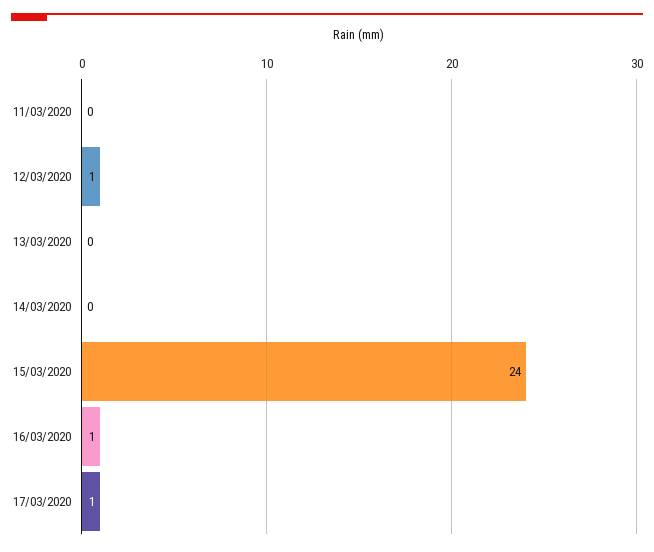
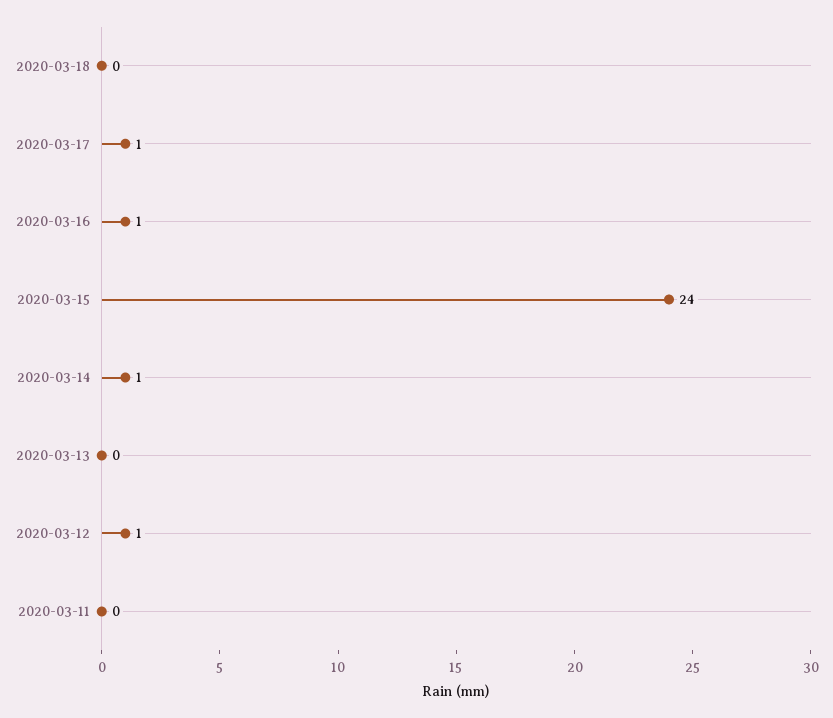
14/03/2020: 0 -> 1
2020-03-18: none -> 0

